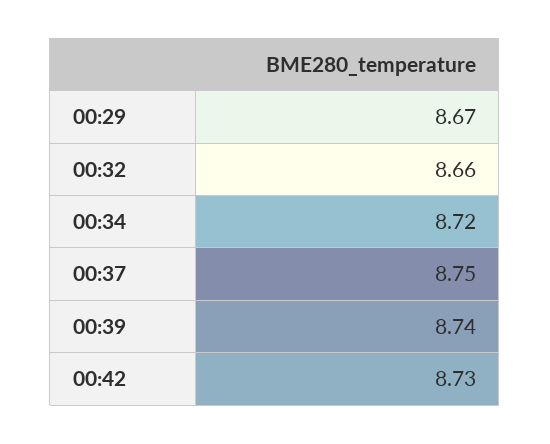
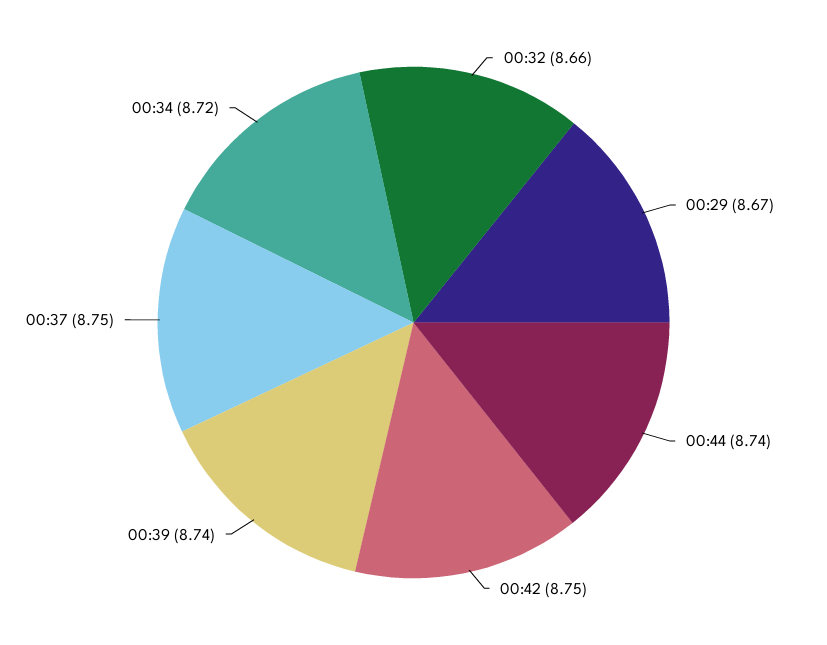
00:42: 8.73 -> 8.75
00:44: none -> 8.74

